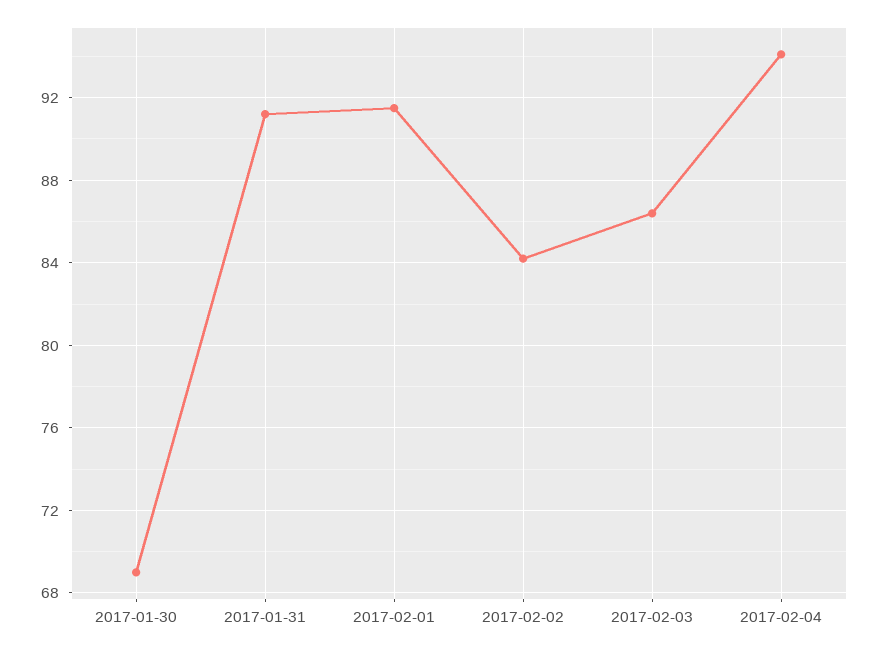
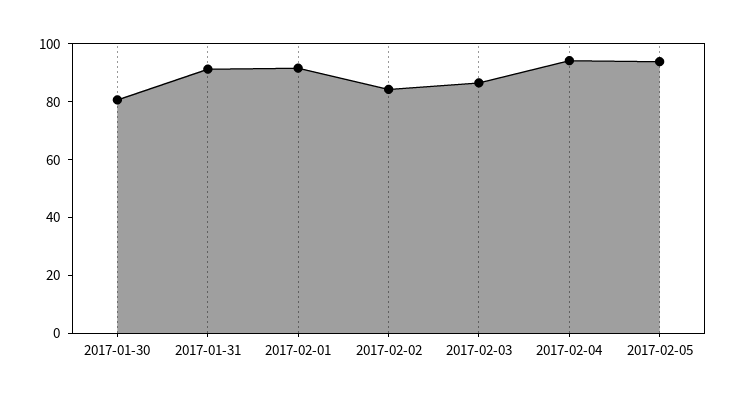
2017-01-30: 69 -> 80
2017-02-05: none -> 95

